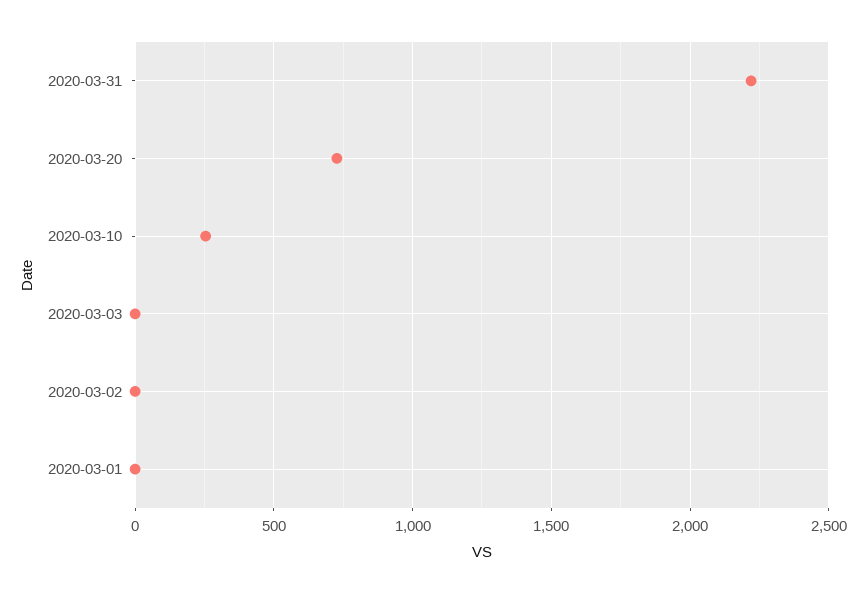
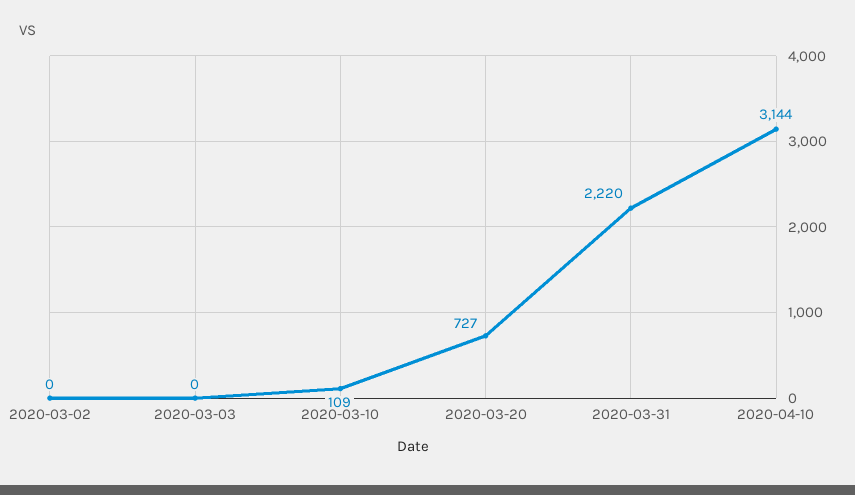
2020-03-10: 250 -> 109
2020-03-01: 0 -> none
2020-04-10: none -> 3144

